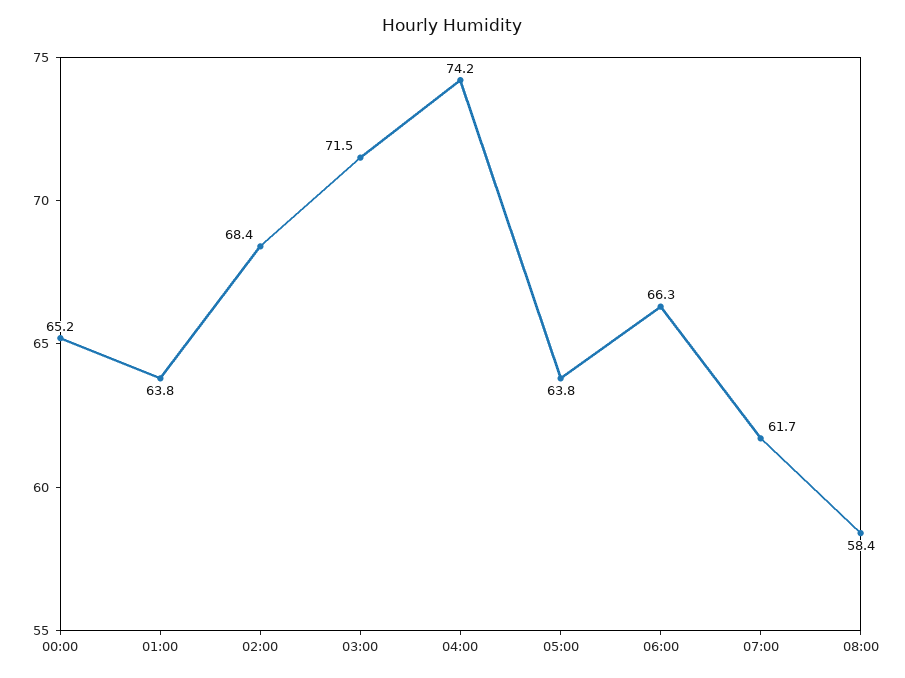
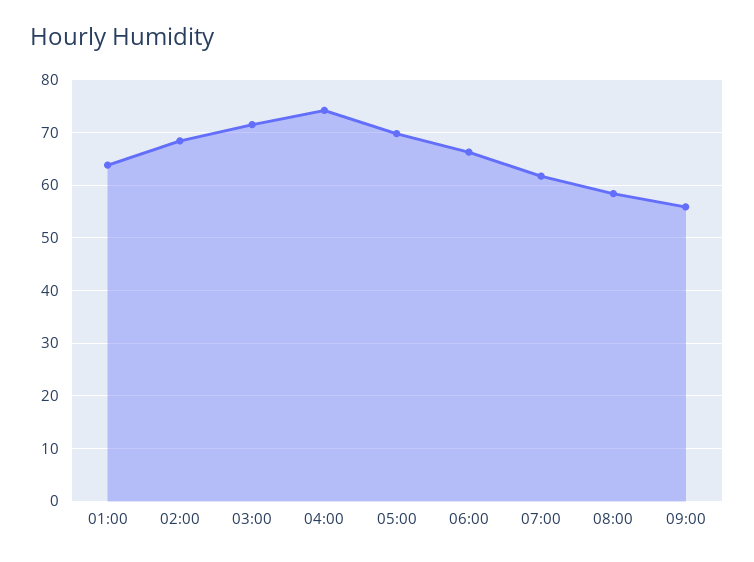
00:00: 65.2 -> none
05:00: 63.8 -> 70
09:00: none -> 56

